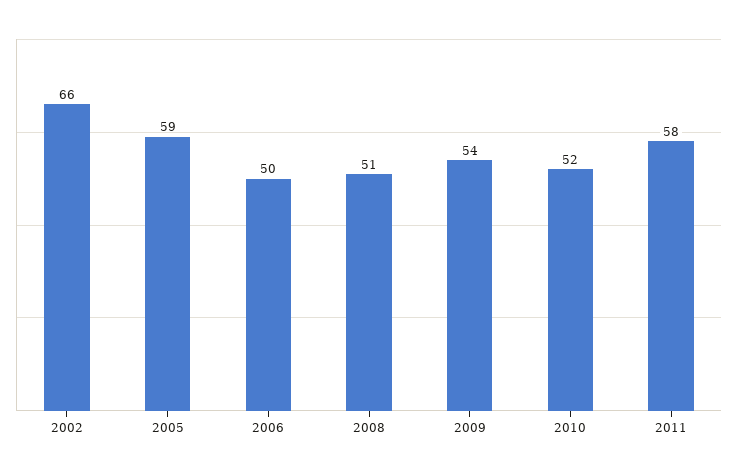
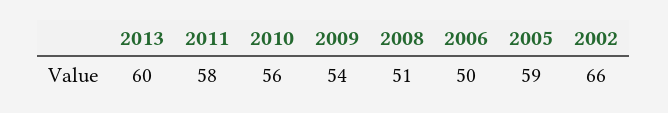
2010: 52 -> 56
2013: none -> 60

